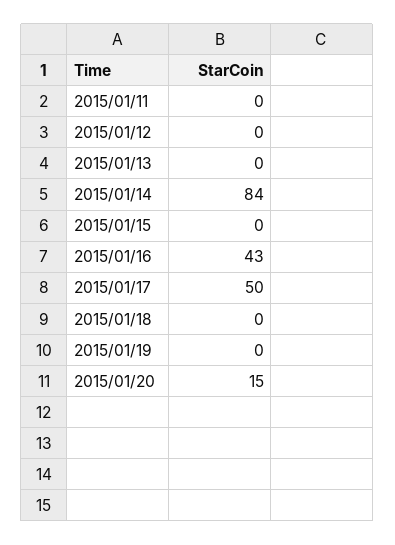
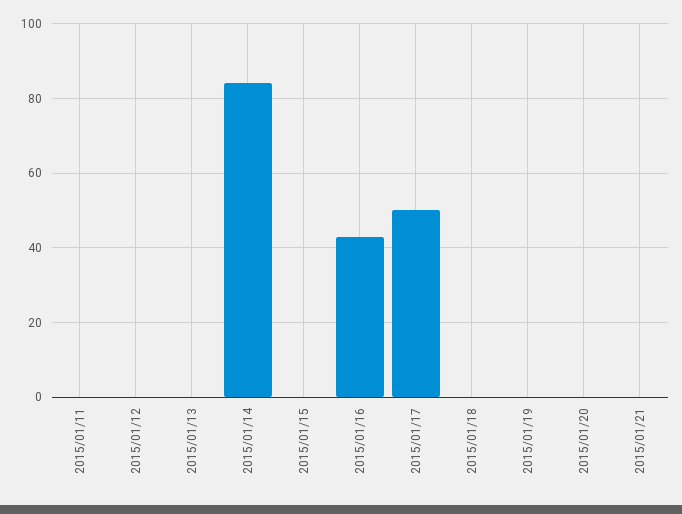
2015/01/20: 15 -> 0
2015/01/21: none -> 0

